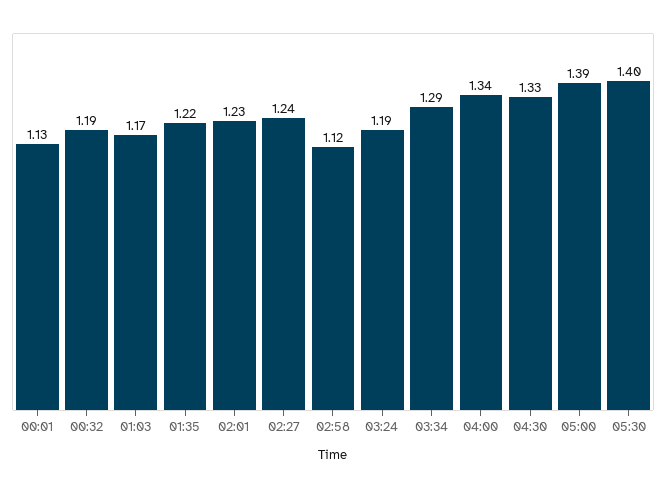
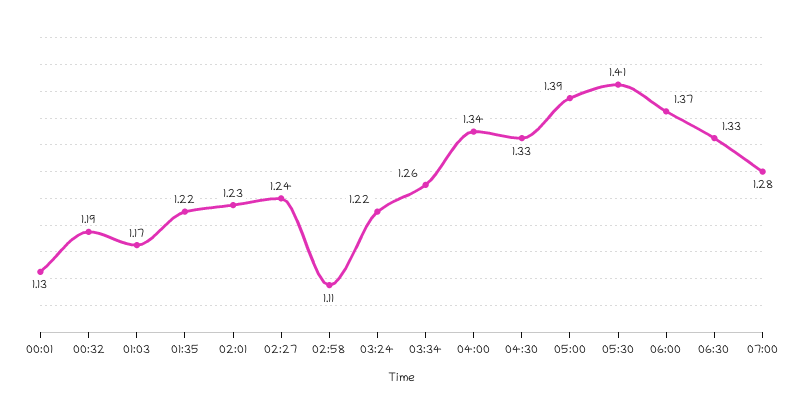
02:58: 1.12 -> 1.11
03:24: 1.19 -> 1.22
03:34: 1.29 -> 1.26
05:30: 1.4 -> 1.41
06:00: none -> 1.37
06:30: none -> 1.33
07:00: none -> 1.28

